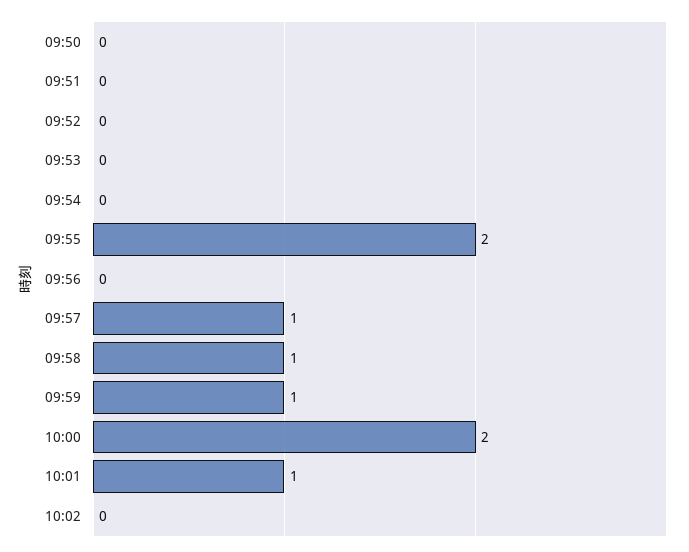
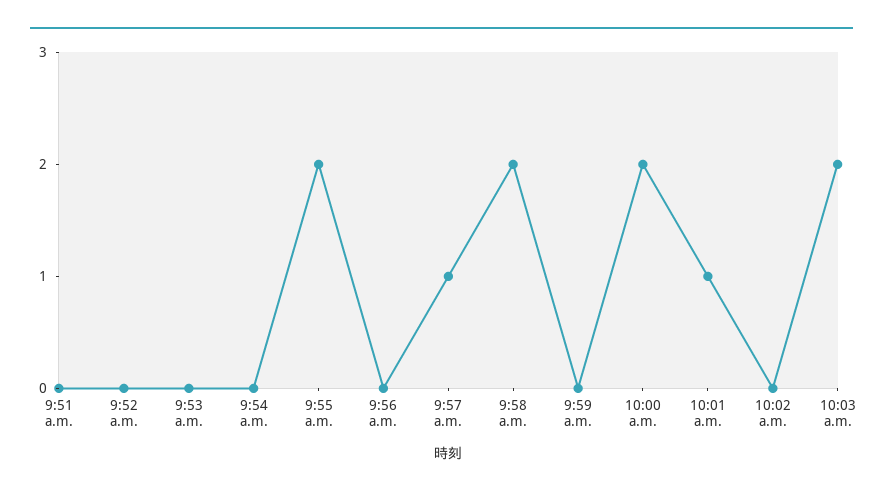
09:50: 0 -> none
09:58: 1 -> 2
09:59: 1 -> 0
10:03 a.m.: none -> 2

